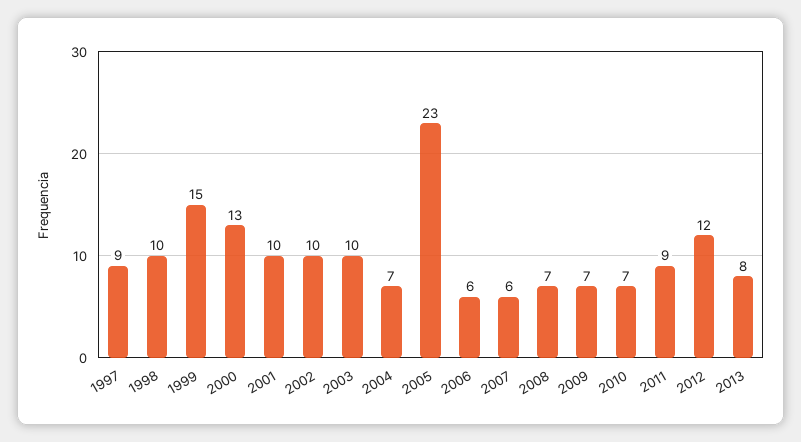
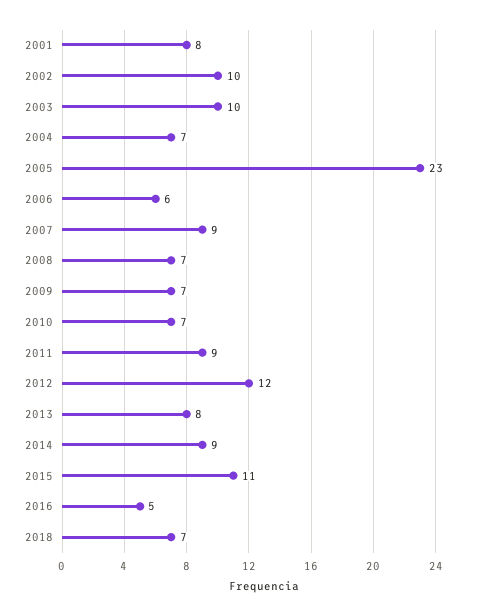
1997: 9 -> none
1998: 10 -> none
1999: 15 -> none
2000: 13 -> none
2001: 10 -> 8
2007: 6 -> 9
2014: none -> 9
2015: none -> 11
2016: none -> 5
2018: none -> 7

